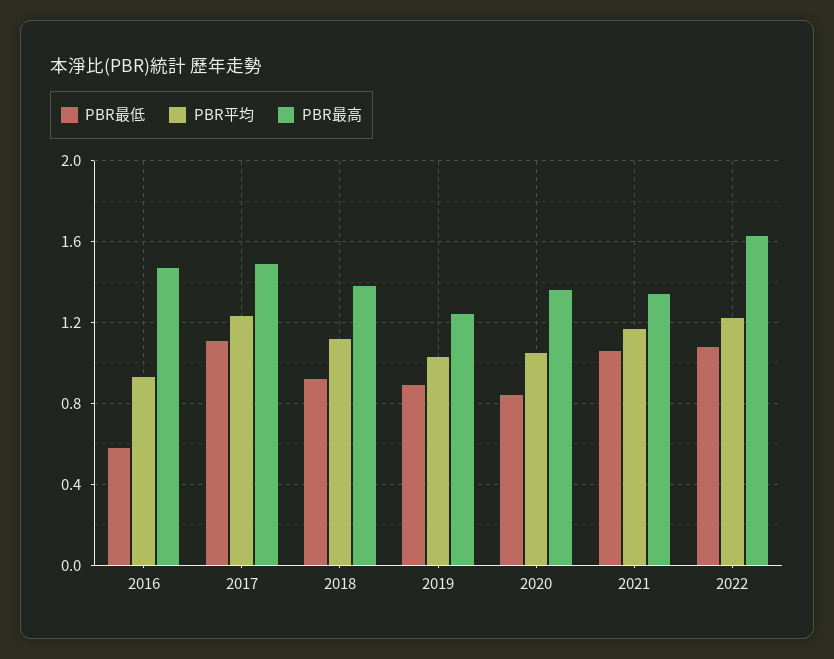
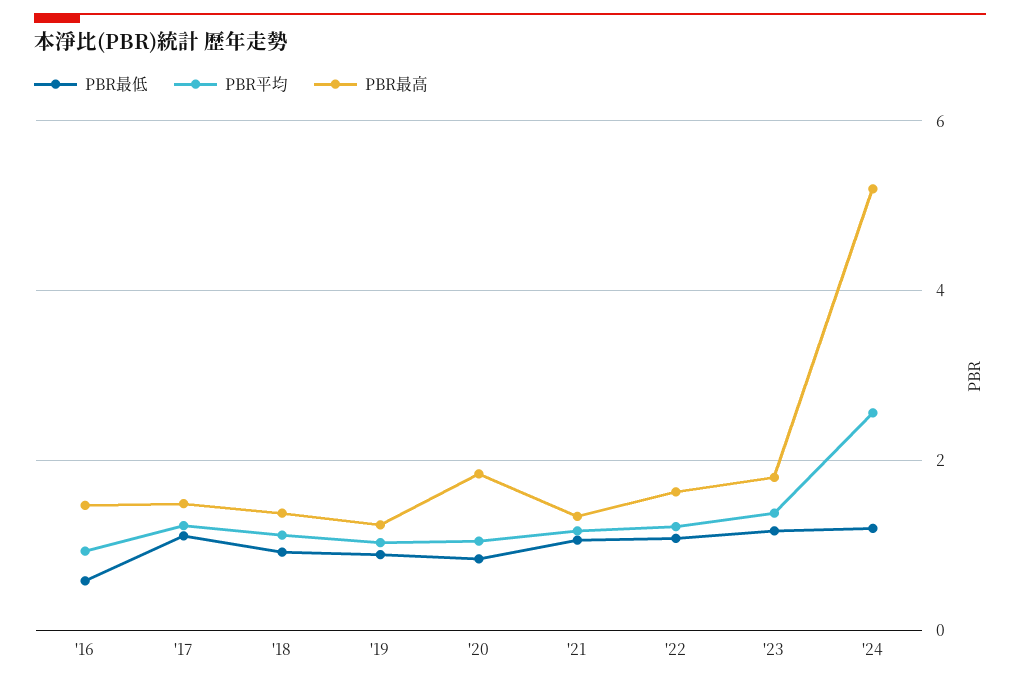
PBR最高, 2020: 1.35 -> 1.8
PBR最低, '23: none -> 1.2
PBR平均, '23: none -> 1.4
PBR最高, '23: none -> 1.8
PBR最低, '24: none -> 1.2
PBR平均, '24: none -> 2.6
PBR最高, '24: none -> 5.2

